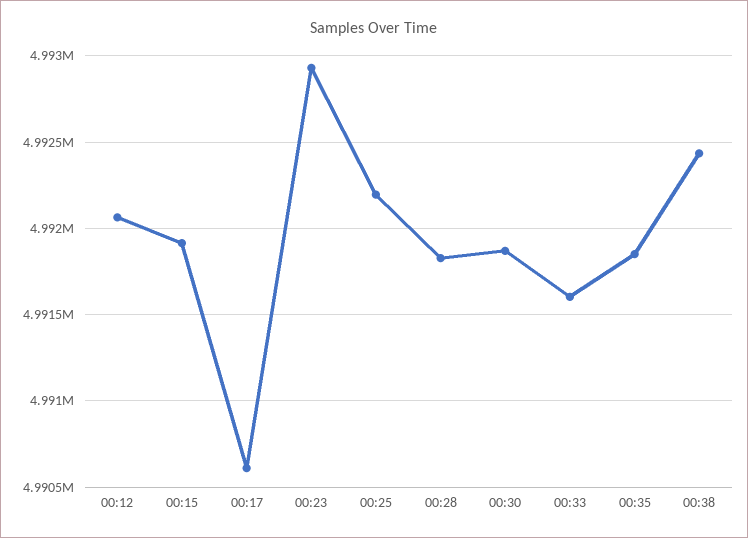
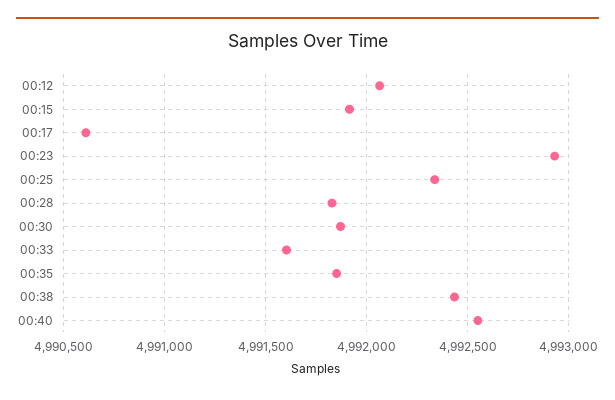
00:25: 4992200 -> 4992350
00:40: none -> 4992550

